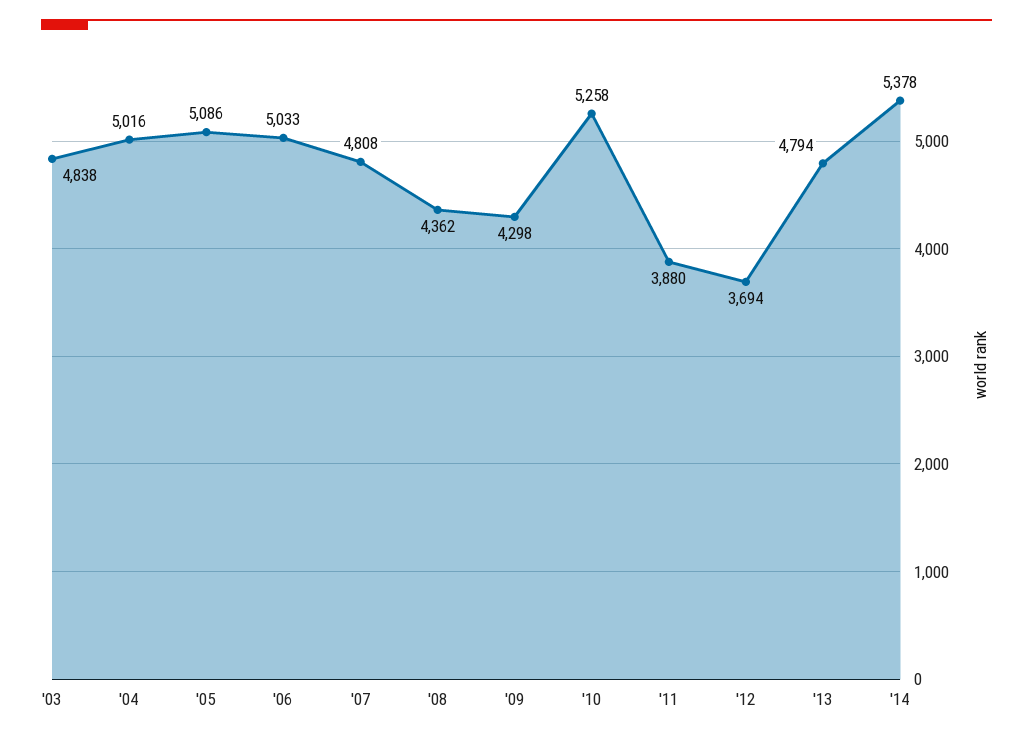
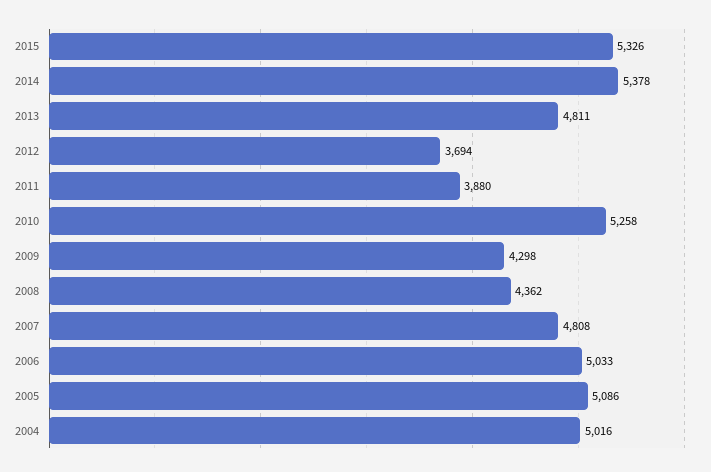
'03: 4838 -> none
'13: 4794 -> 4811
2015: none -> 5326

